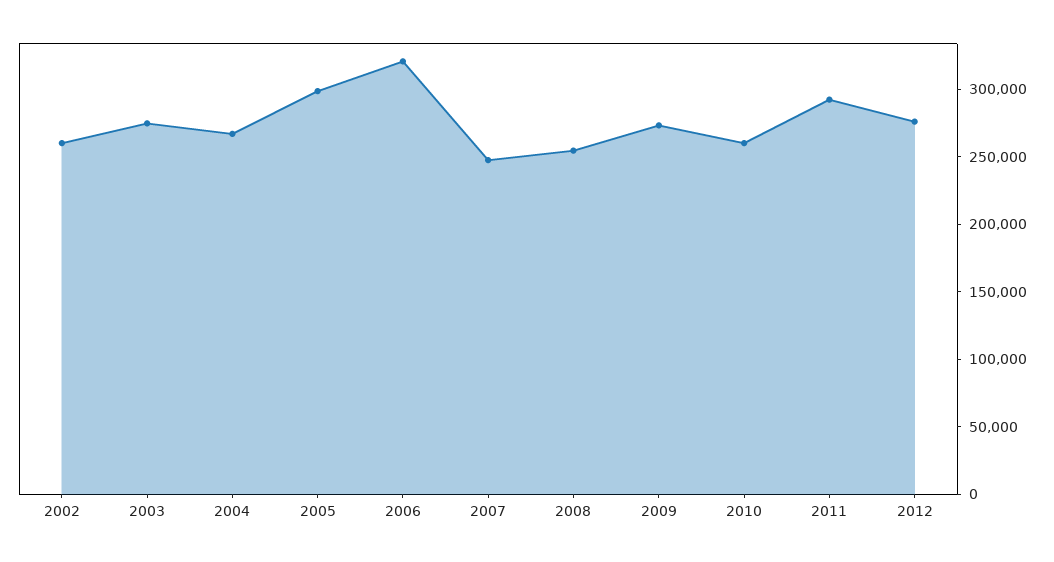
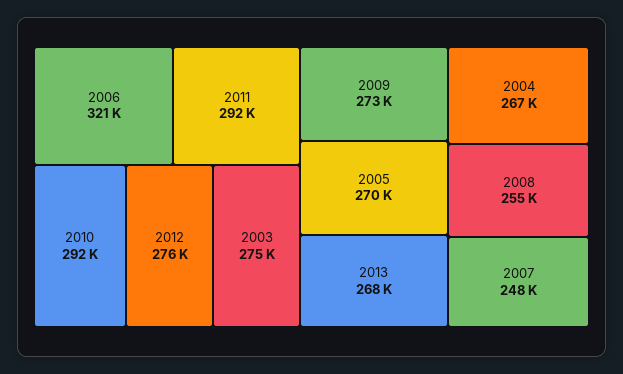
2002: 260000 -> none
2005: 300000 -> 270000
2010: 260000 -> 292000
2013: none -> 268000

